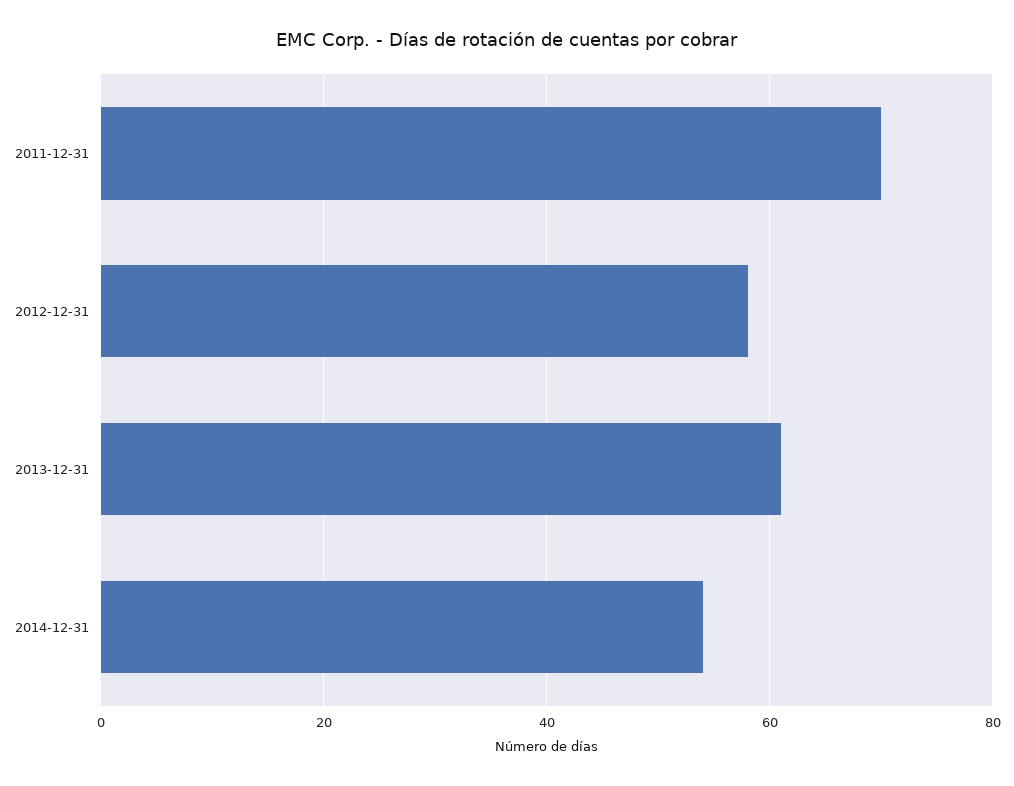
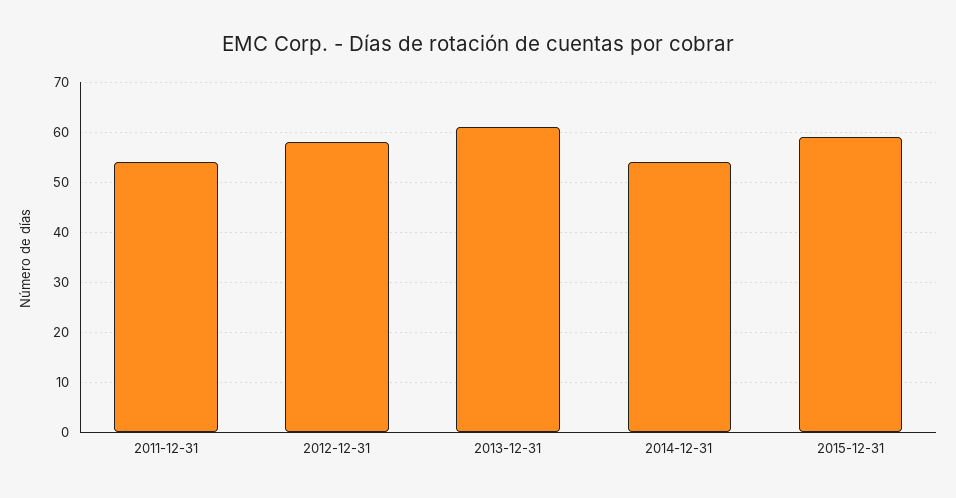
2011-12-31: 70 -> 55
2015-12-31: none -> 60

